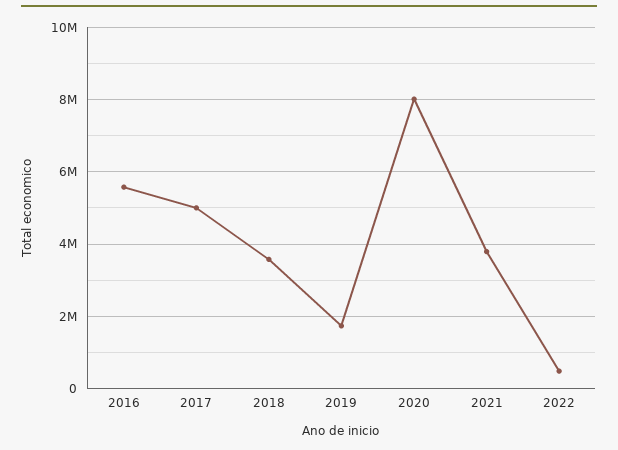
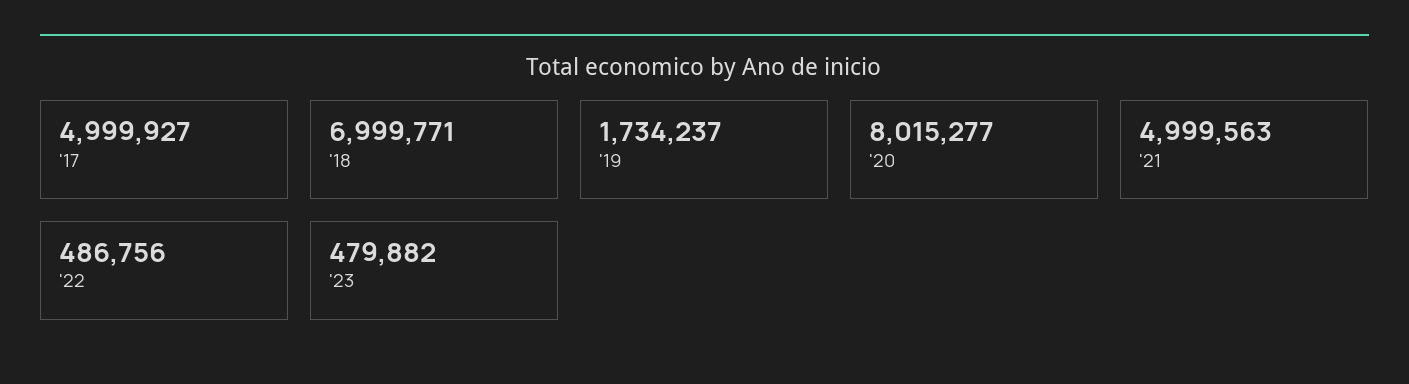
2016: 5600000 -> none
2018: 3600000 -> 6999771
2021: 3800000 -> 4999563
'23: none -> 479882

